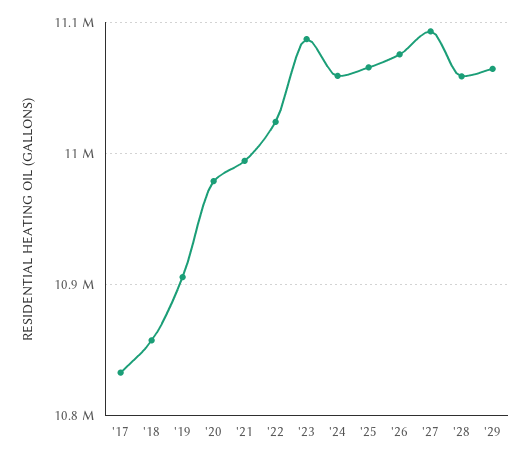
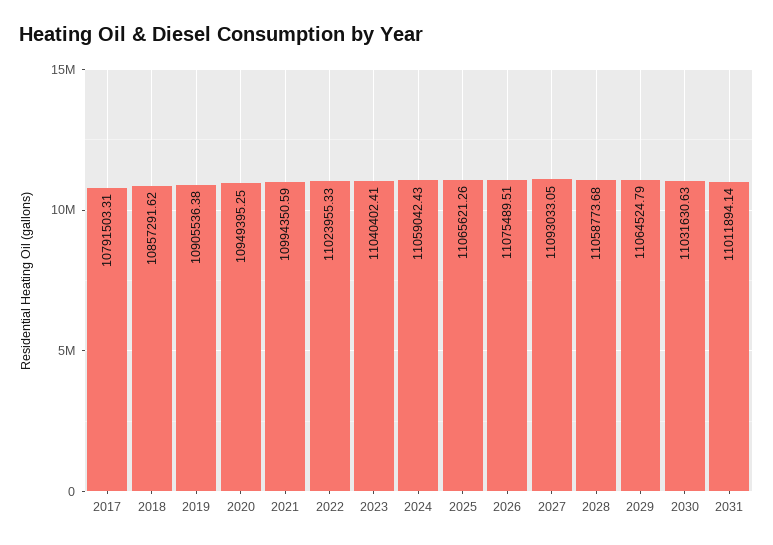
'17: 10830000 -> 10791503.31
'20: 10980000 -> 10949395.25
'23: 11090000 -> 11040402.41
2030: none -> 11031630.63
2031: none -> 11011894.14

